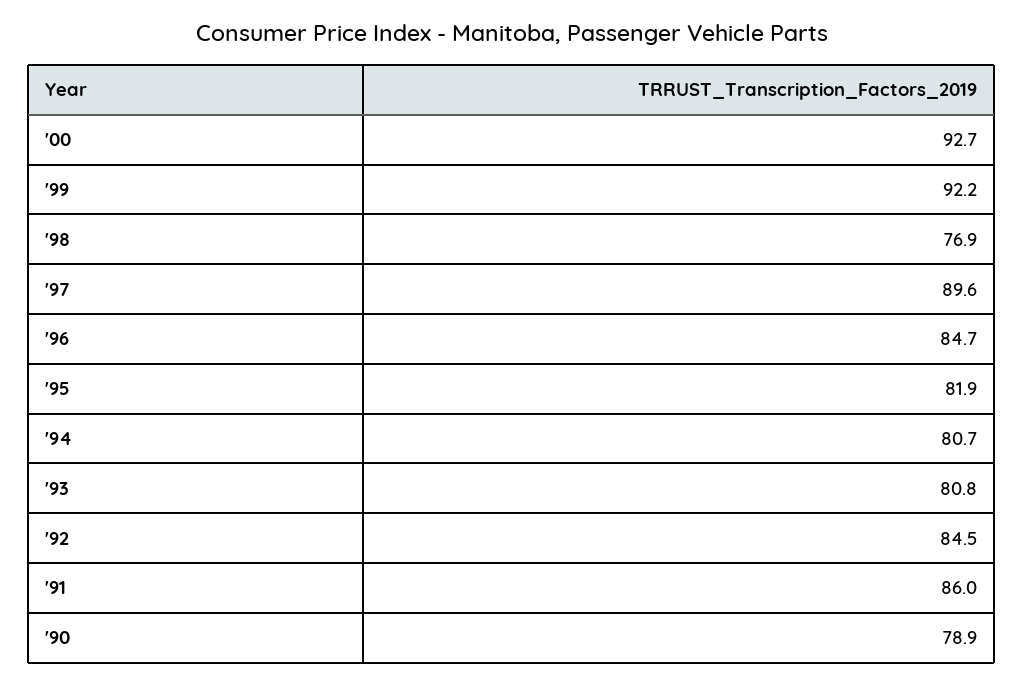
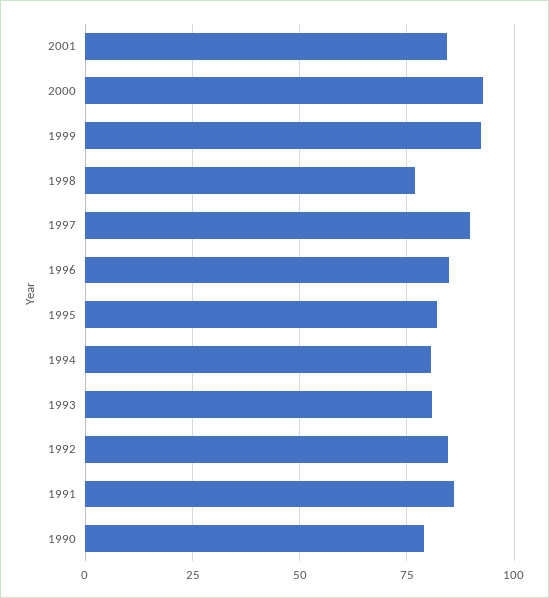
2001: none -> 85

